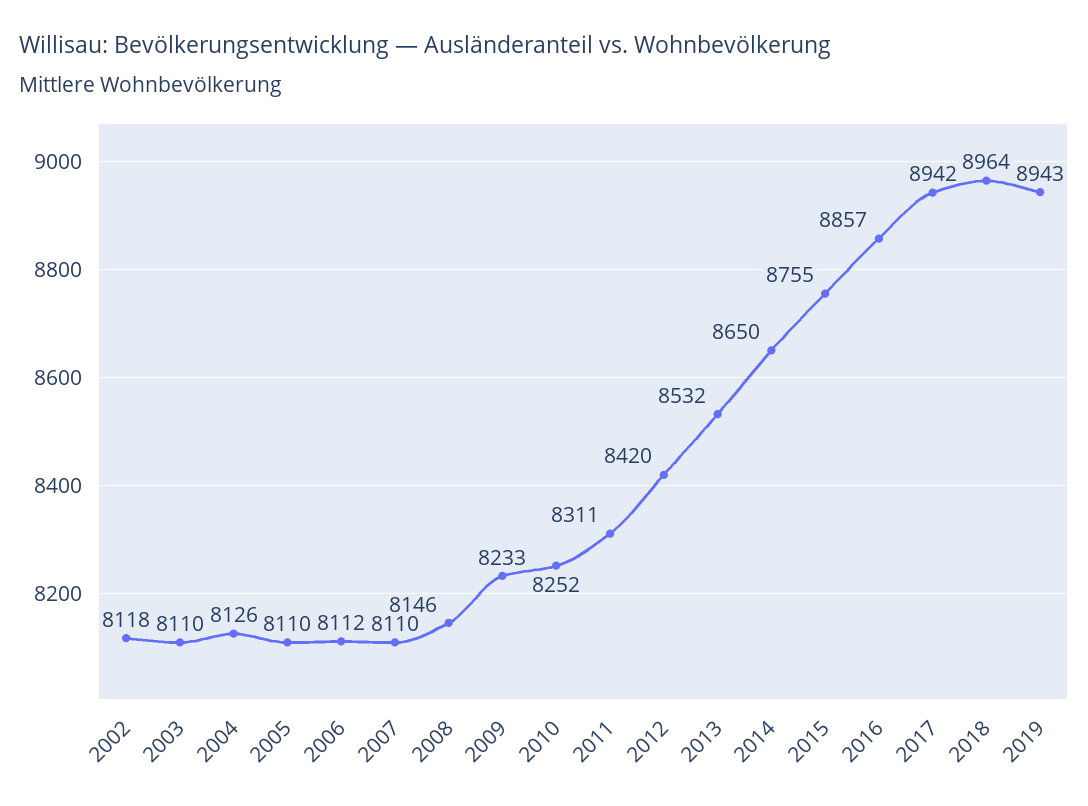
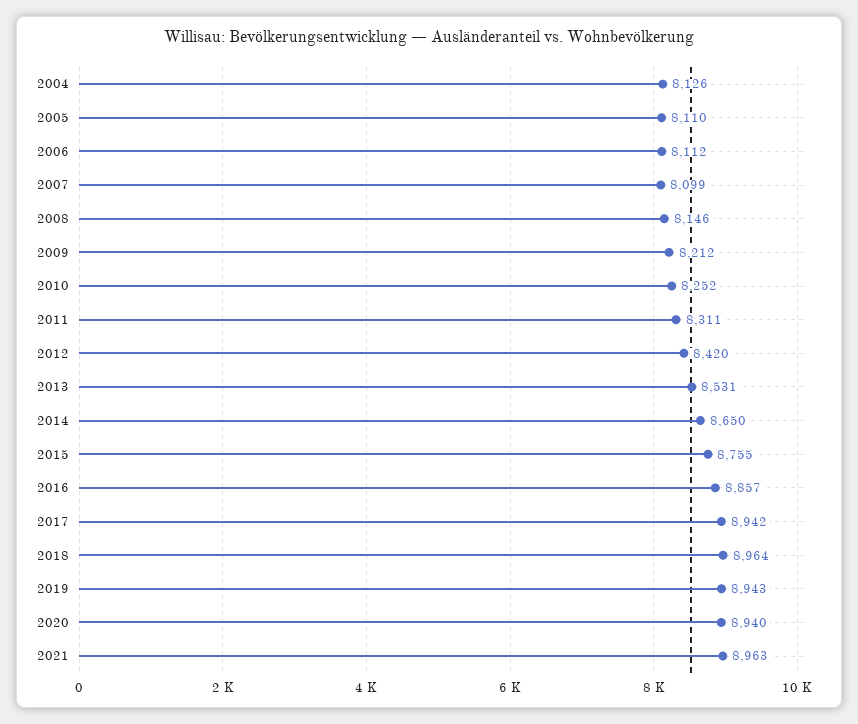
2002: 8118 -> none
2003: 8110 -> none
2007: 8110 -> 8099
2009: 8233 -> 8212
2013: 8532 -> 8531
2020: none -> 8940
2021: none -> 8963

